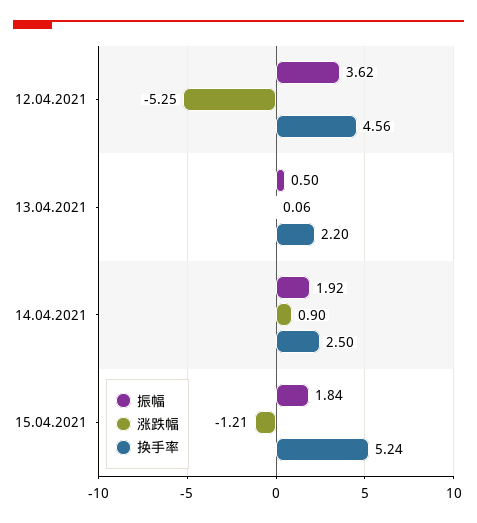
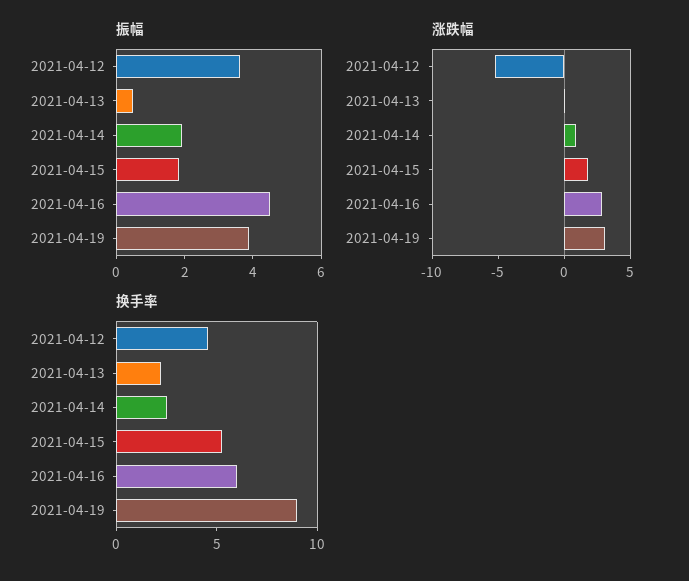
涨跌幅, 15.04.2021: -1.21 -> 2
振幅, 2021-04-16: none -> 4.5
振幅, 2021-04-19: none -> 4
涨跌幅, 2021-04-16: none -> 3
涨跌幅, 2021-04-19: none -> 3
换手率, 2021-04-16: none -> 6
换手率, 2021-04-19: none -> 9

